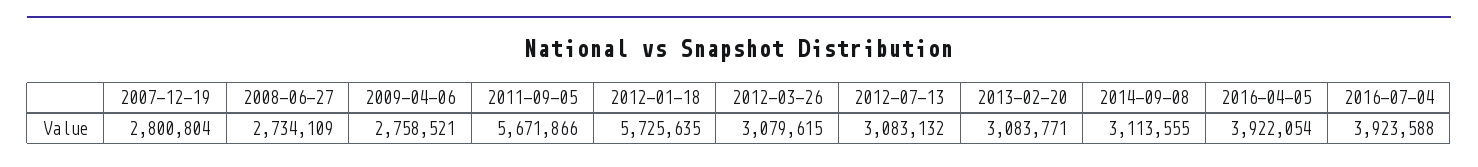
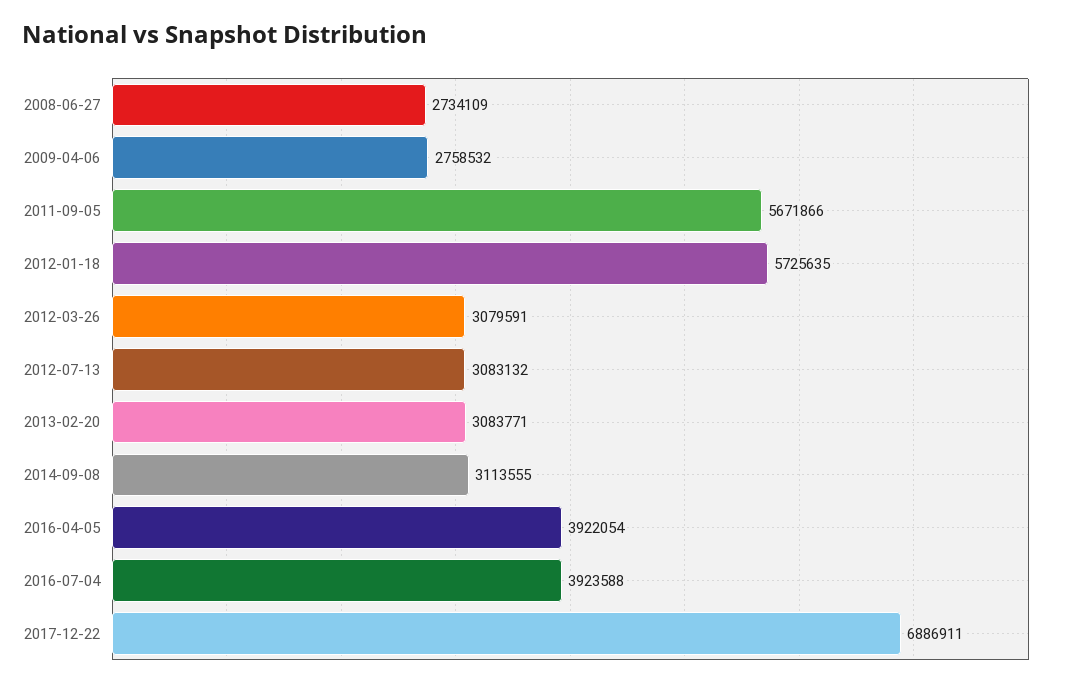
2007-12-19: 2800804 -> none
2009-04-06: 2758521 -> 2758532
2012-03-26: 3079615 -> 3079591
2017-12-22: none -> 6886911

